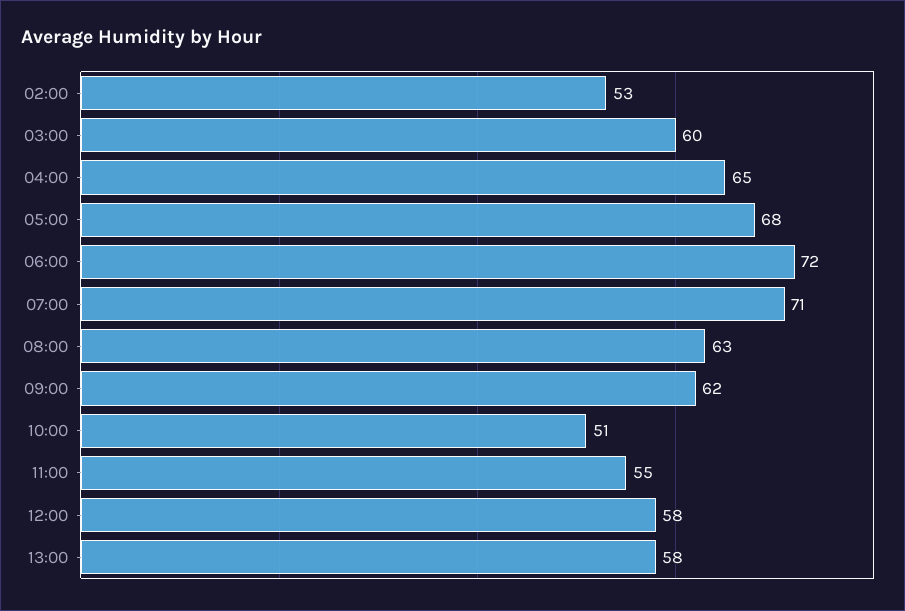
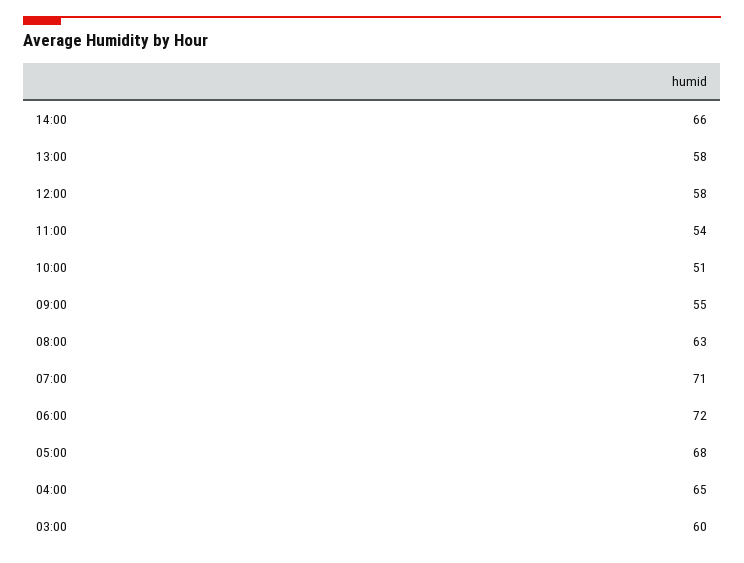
02:00: 53 -> none
09:00: 62 -> 55
11:00: 55 -> 54
14:00: none -> 66

